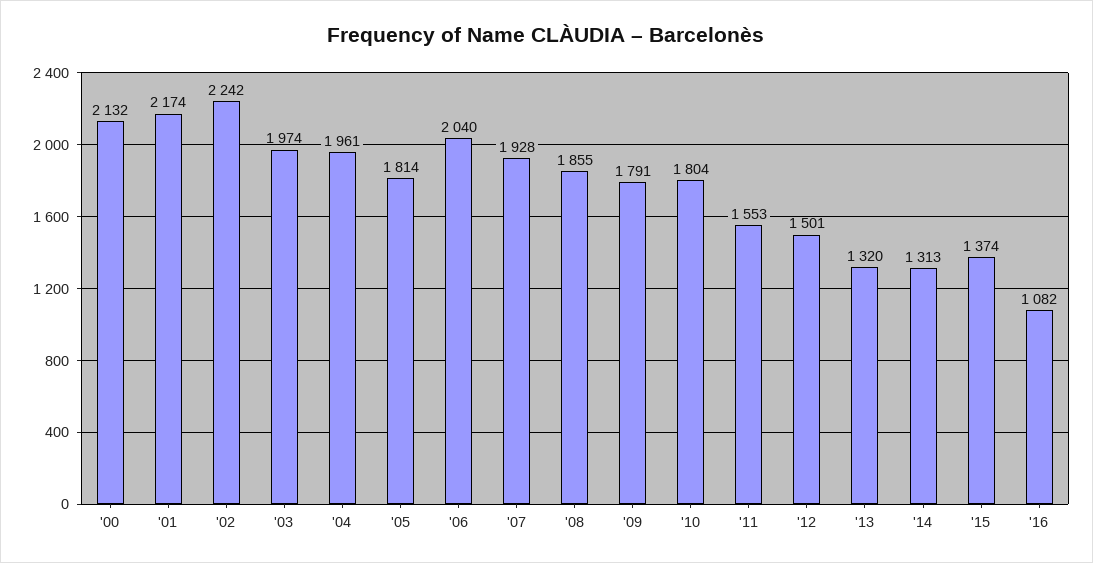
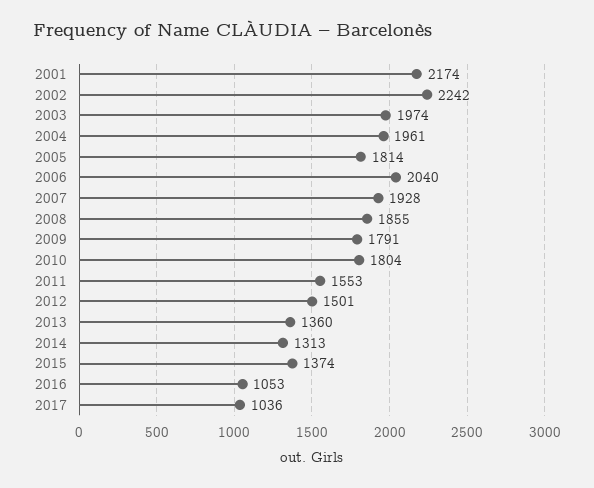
'00: 2132 -> none
'13: 1320 -> 1360
'16: 1082 -> 1053
2017: none -> 1036

